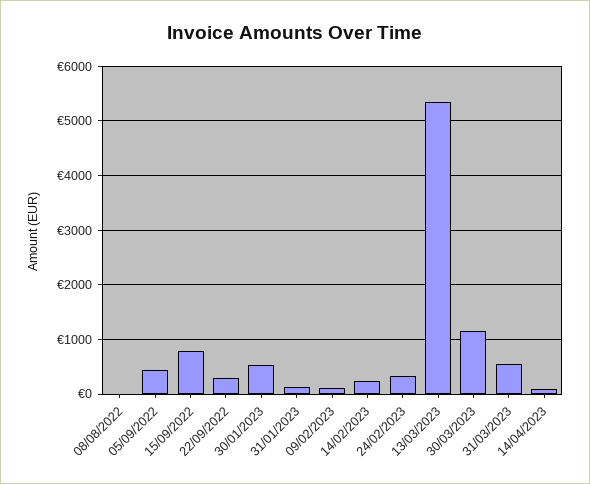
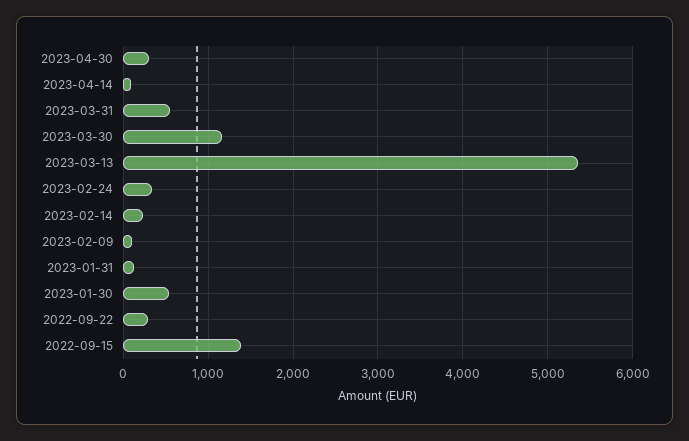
08/08/2022: 0 -> none
05/09/2022: 400 -> none
15/09/2022: 800 -> 1400
2023-04-30: none -> 300

